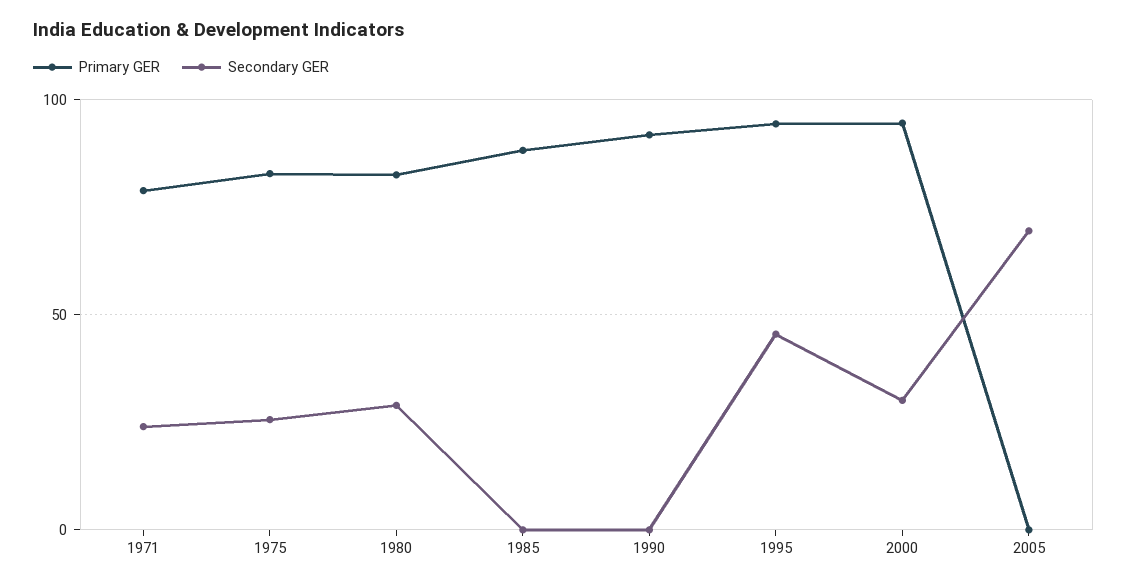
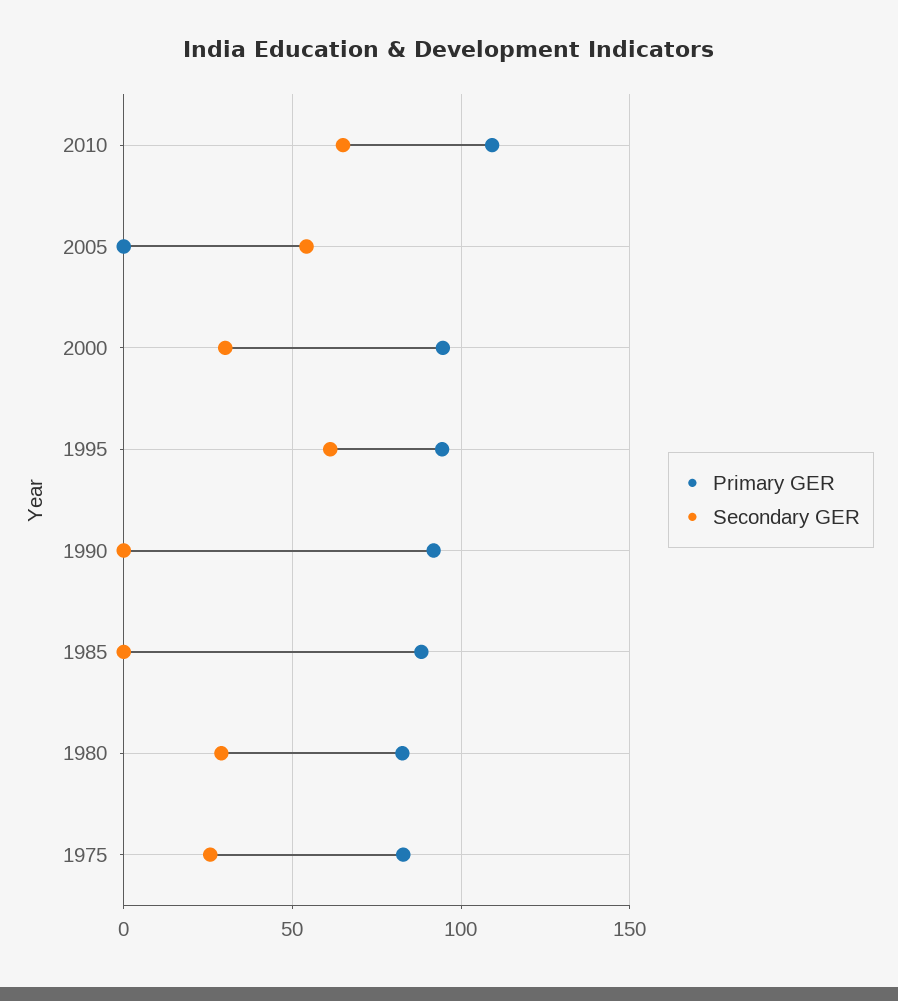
Primary GER, 1971: 80 -> none
Secondary GER, 1971: 25 -> none
Secondary GER, 1995: 45 -> 60
Secondary GER, 2005: 70 -> 55
Primary GER, 2010: none -> 110
Secondary GER, 2010: none -> 65

